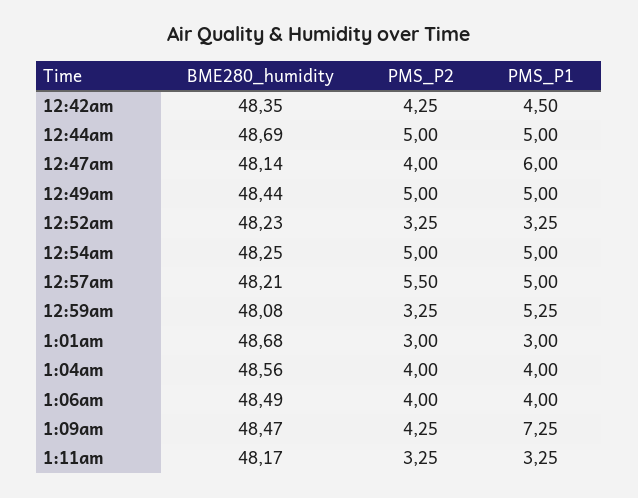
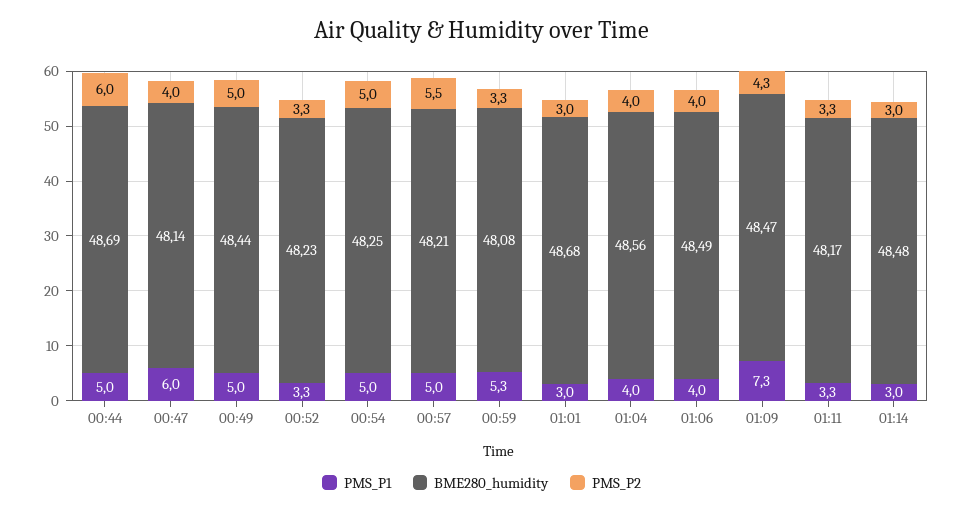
BME280_humidity, 12:42am: 48.35 -> none
PMS_P2, 12:42am: 4.25 -> none
PMS_P1, 12:42am: 4.5 -> none
PMS_P2, 12:44am: 5 -> 6
PMS_P1, 01:14: none -> 3
BME280_humidity, 01:14: none -> 48.48
PMS_P2, 01:14: none -> 3

